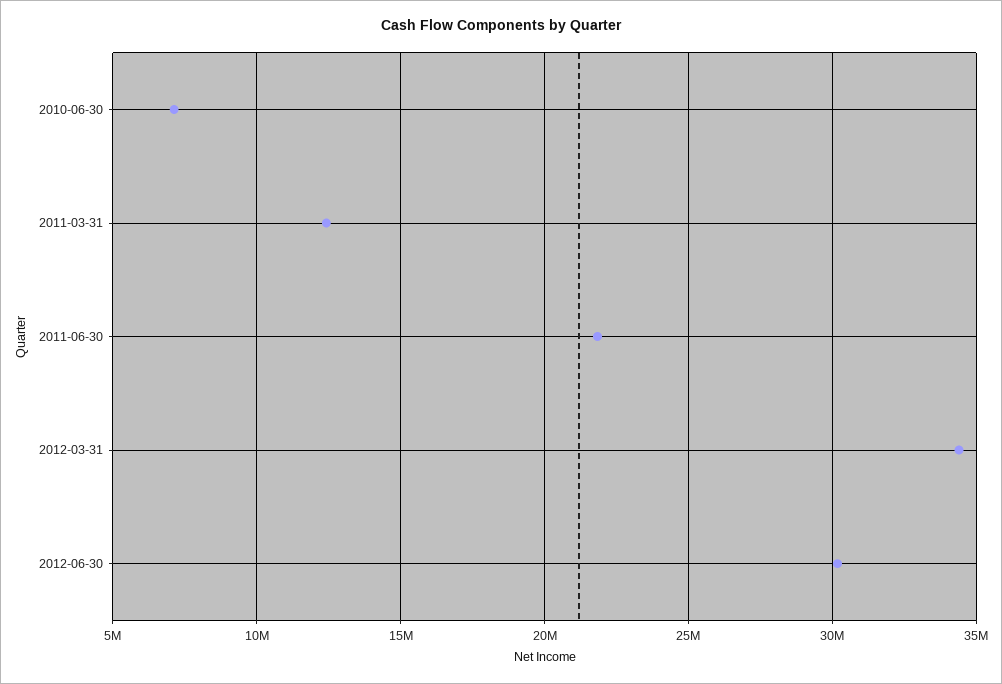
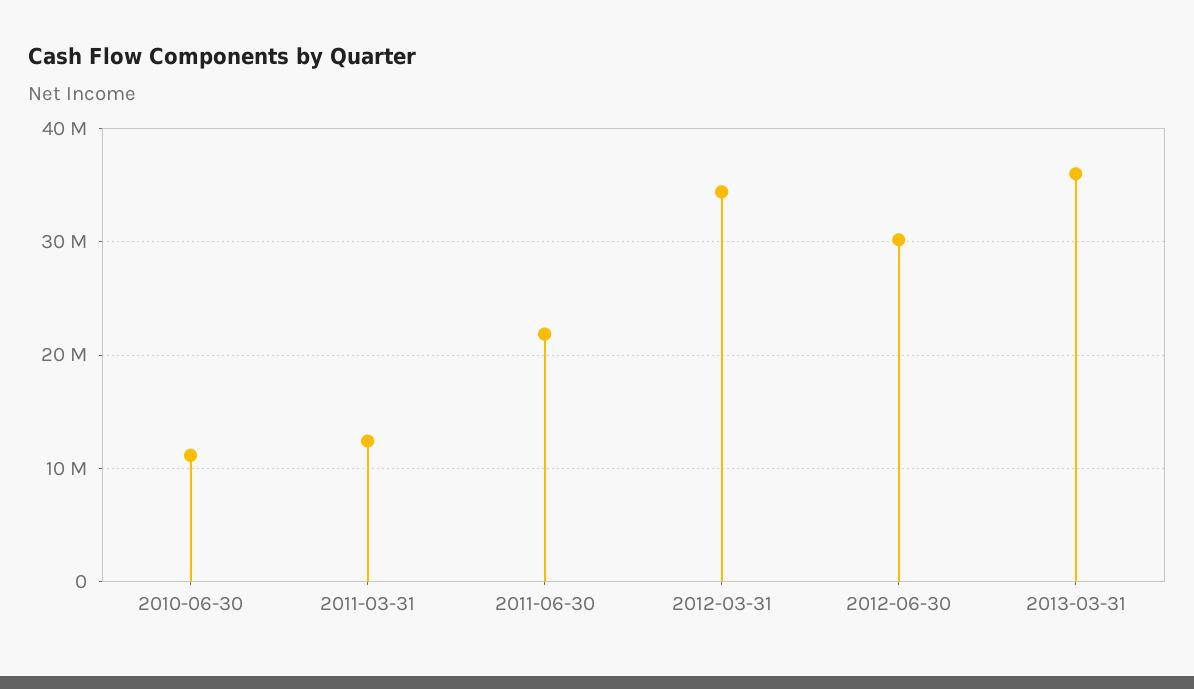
2010-06-30: 7000000 -> 11000000
2013-03-31: none -> 36000000

